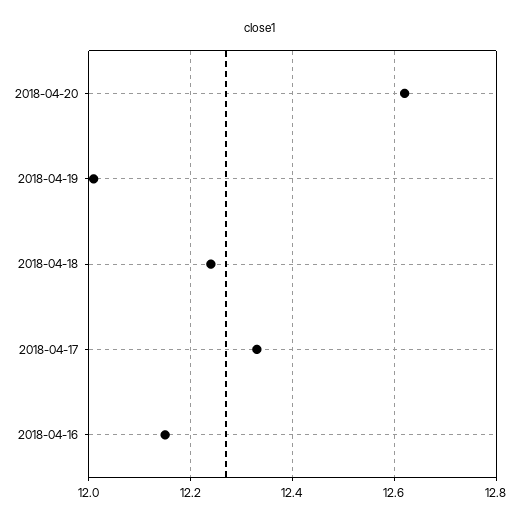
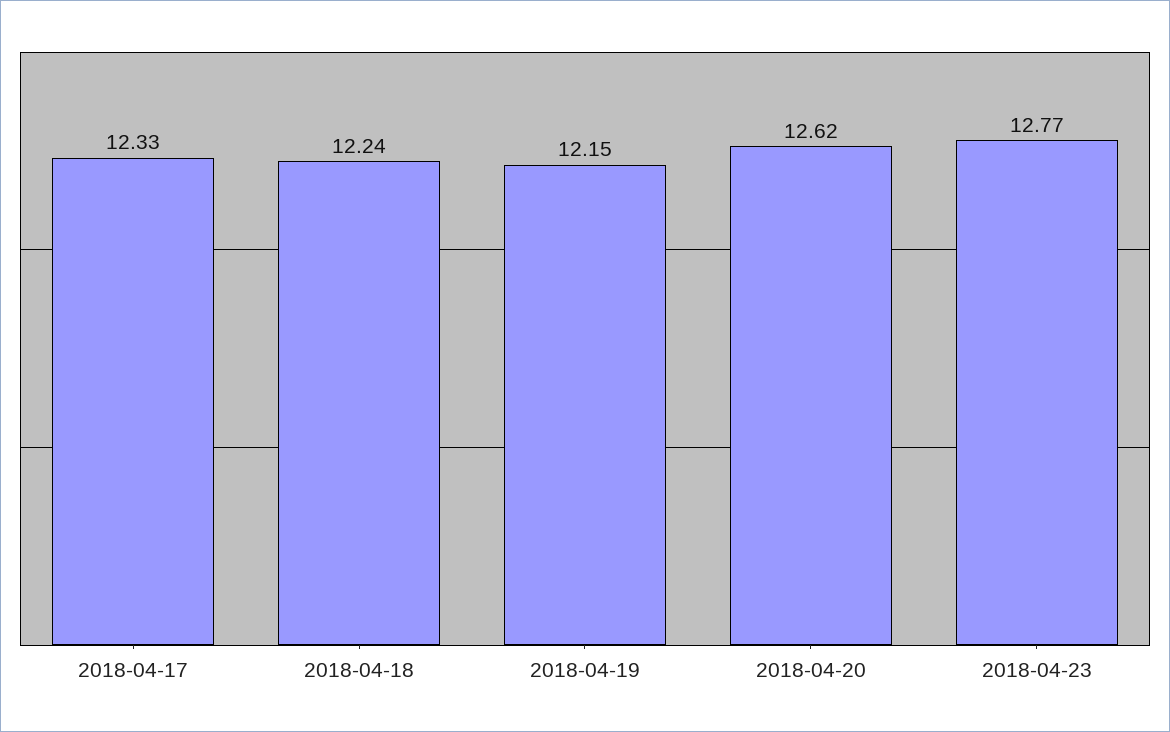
2018-04-19: 12 -> 12.15
2018-04-16: 12.15 -> none
2018-04-23: none -> 12.77

